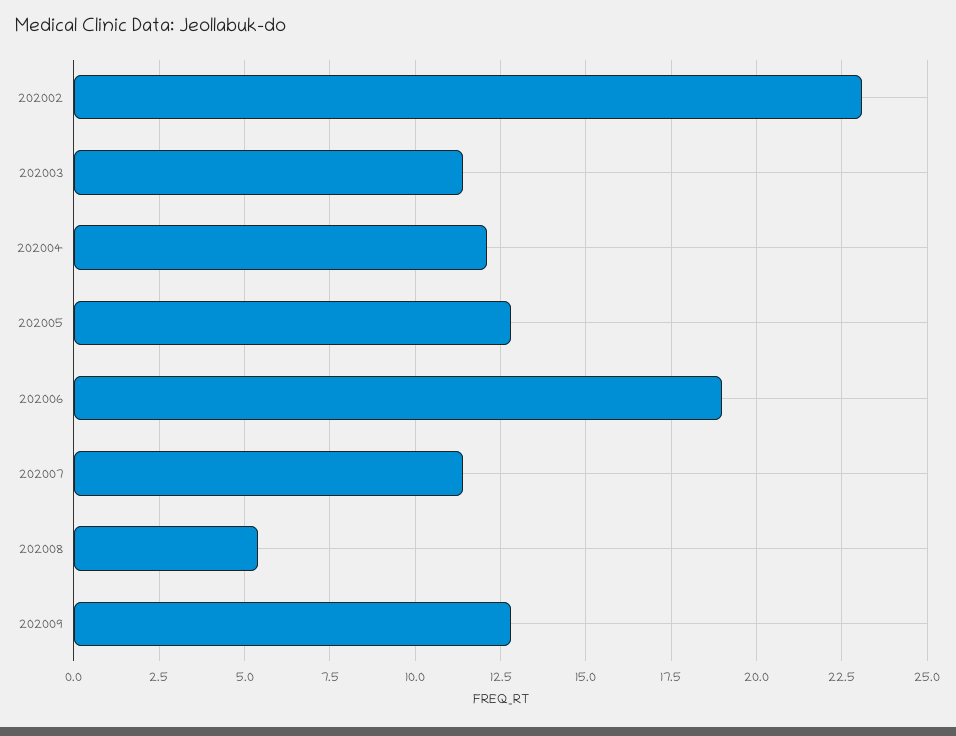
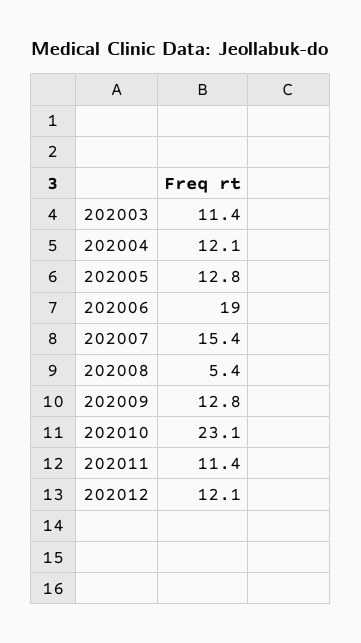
202002: 23 -> none
202007: 11.5 -> 15.4
202010: none -> 23.1
202011: none -> 11.4
202012: none -> 12.1

